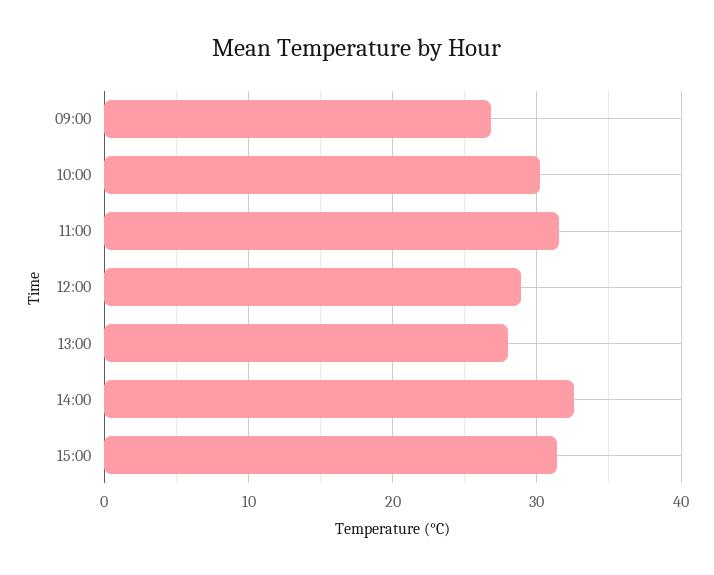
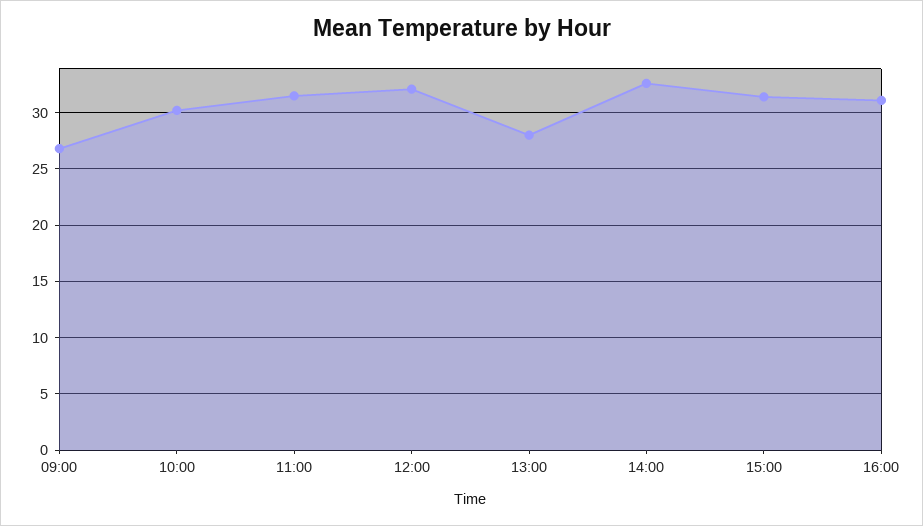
12:00: 29 -> 32
16:00: none -> 31

